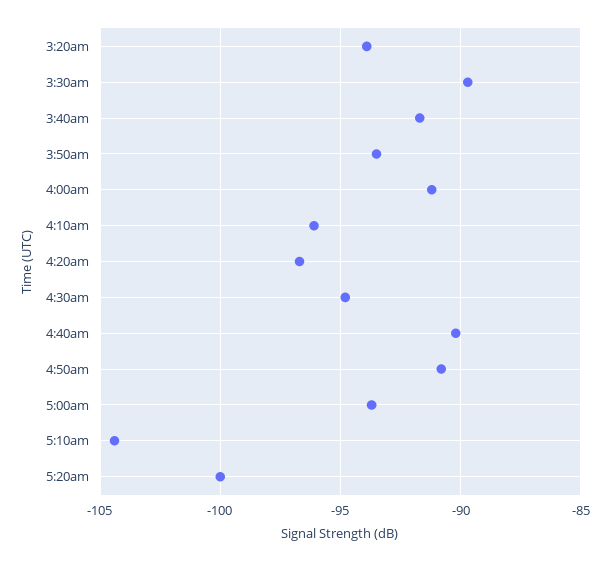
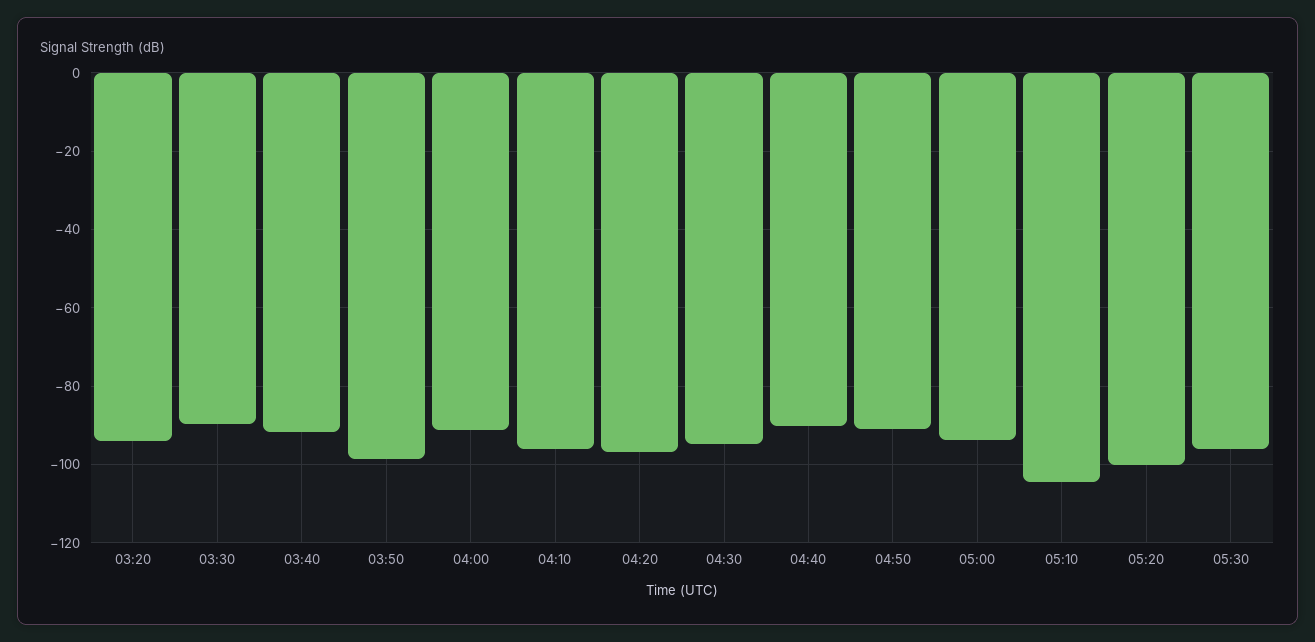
3:50am: -93.5 -> -98
05:30: none -> -96

